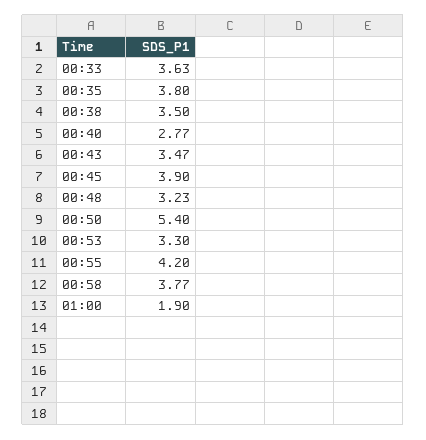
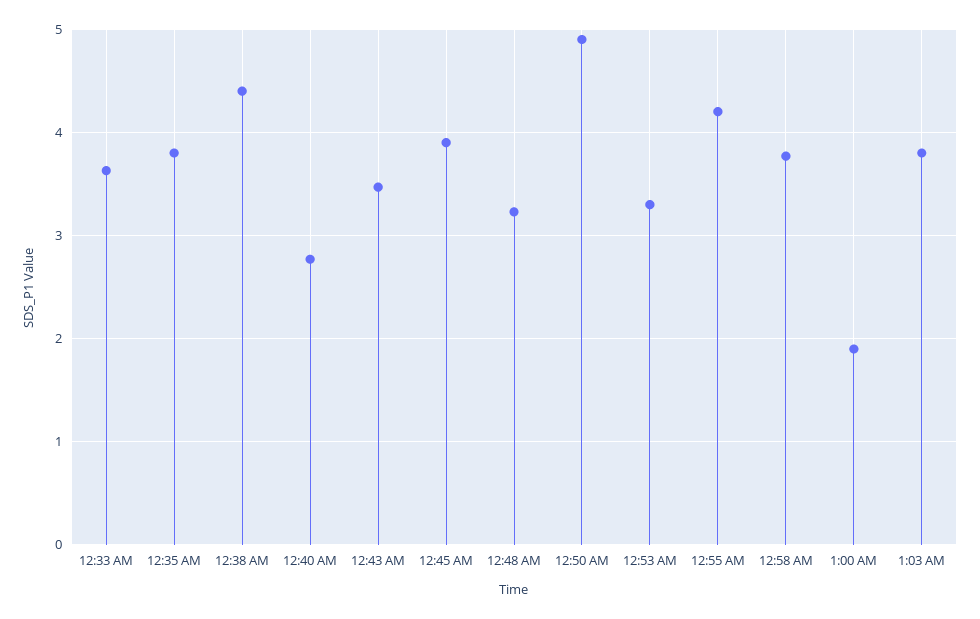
00:38: 3.5 -> 4.4
00:50: 5.4 -> 4.9
1:03 AM: none -> 3.8

